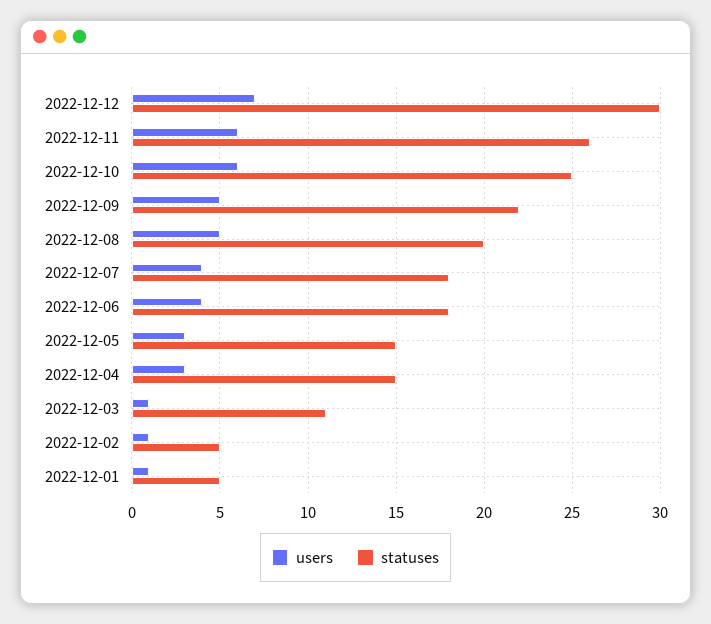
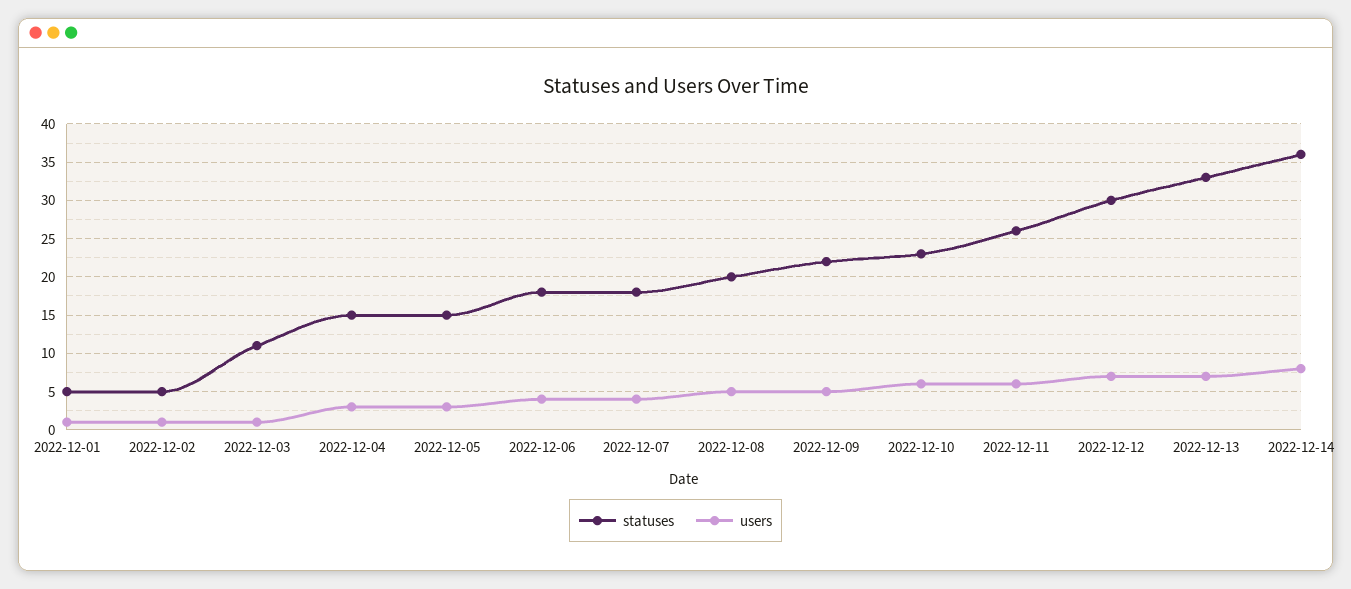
statuses, 2022-12-10: 25 -> 23
statuses, 2022-12-13: none -> 33
users, 2022-12-13: none -> 7
statuses, 2022-12-14: none -> 36
users, 2022-12-14: none -> 8

